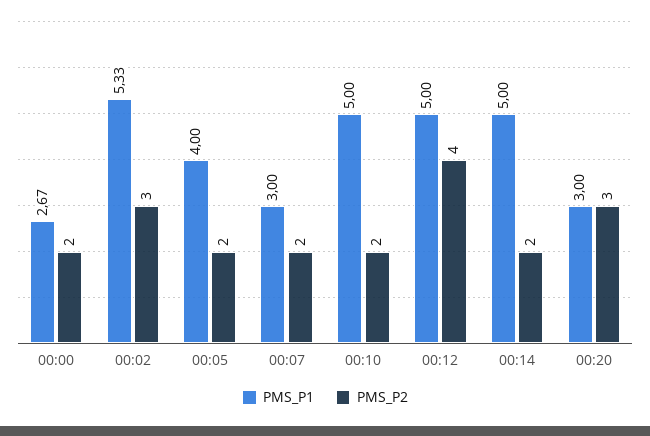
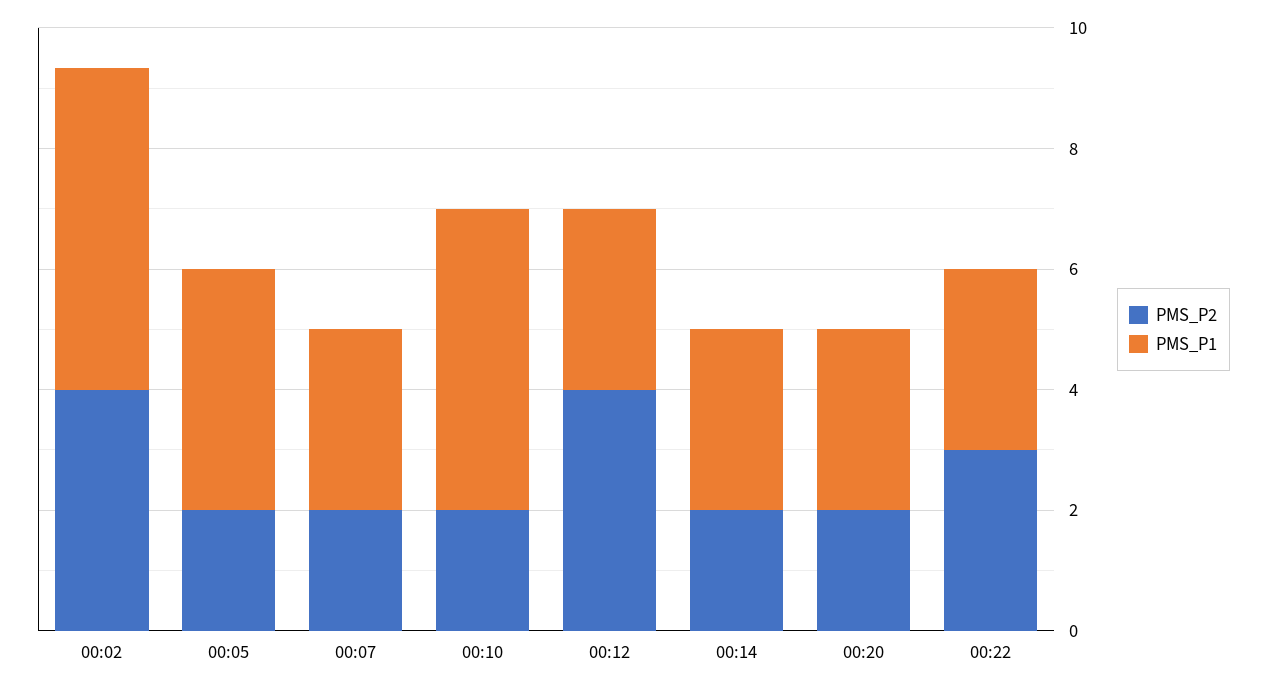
PMS_P1, 00:00: 2.67 -> none
PMS_P2, 00:00: 2 -> none
PMS_P2, 00:02: 3 -> 4
PMS_P1, 00:12: 5 -> 3
PMS_P1, 00:14: 5 -> 3
PMS_P2, 00:20: 3 -> 2
PMS_P2, 00:22: none -> 3
PMS_P1, 00:22: none -> 3

